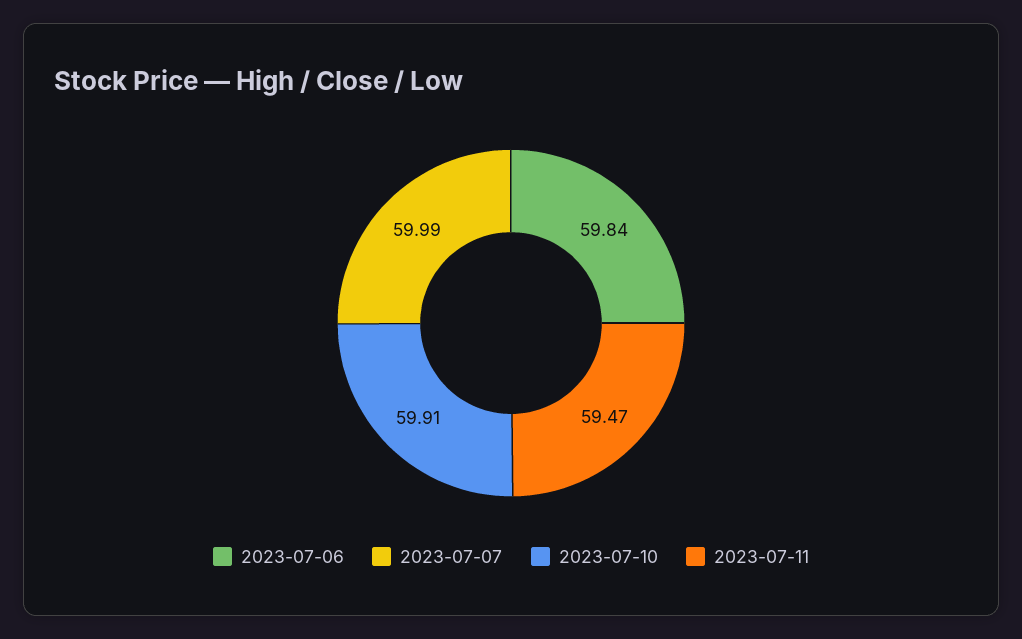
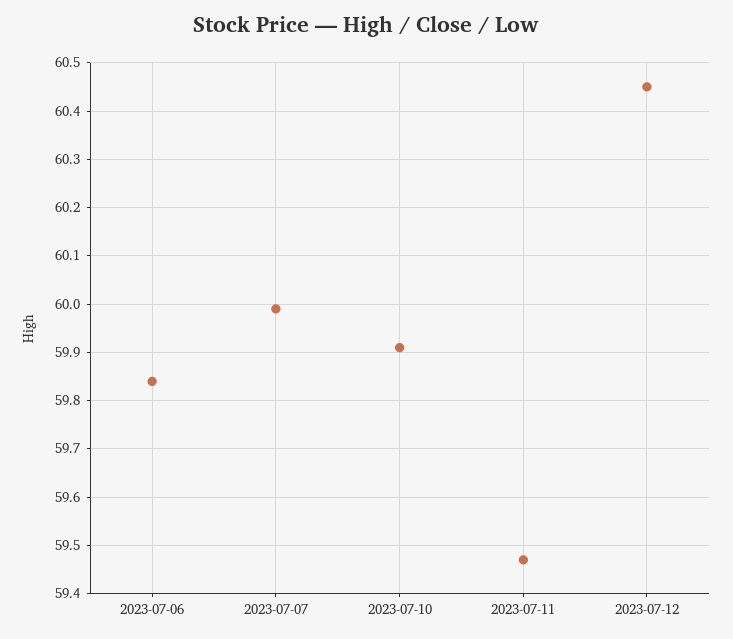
2023-07-12: none -> 60.45

